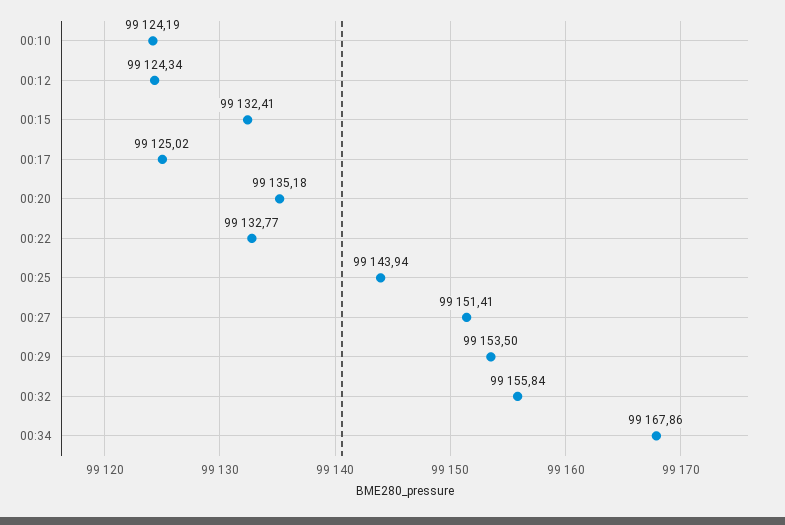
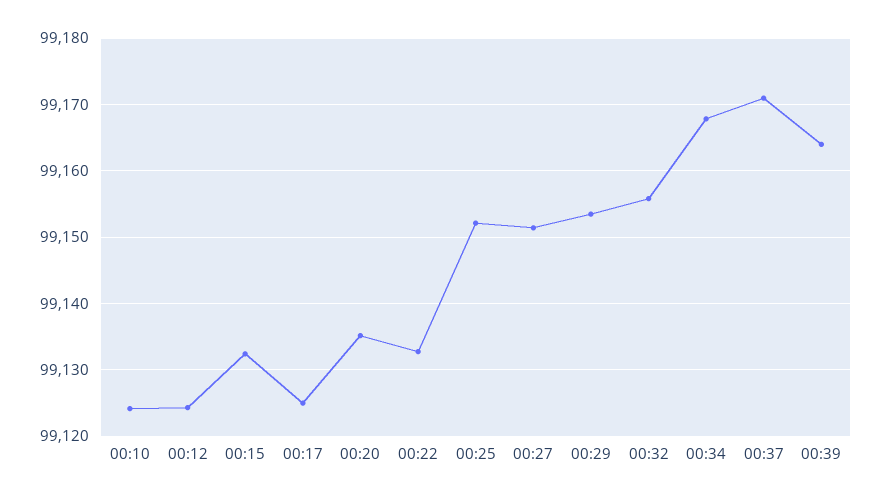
00:25: 99143.94 -> 99152
00:37: none -> 99171
00:39: none -> 99164

